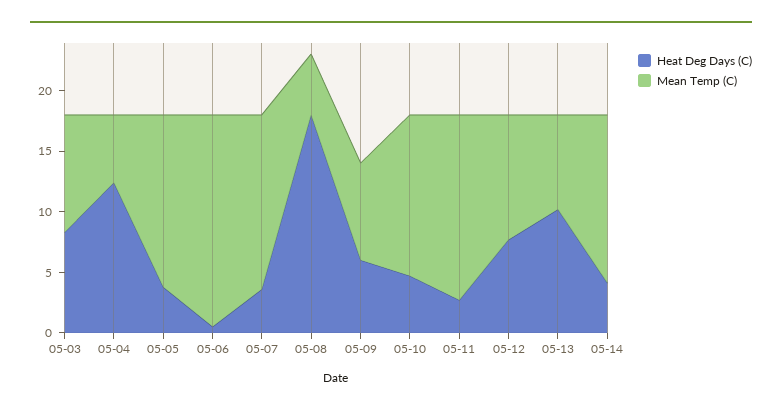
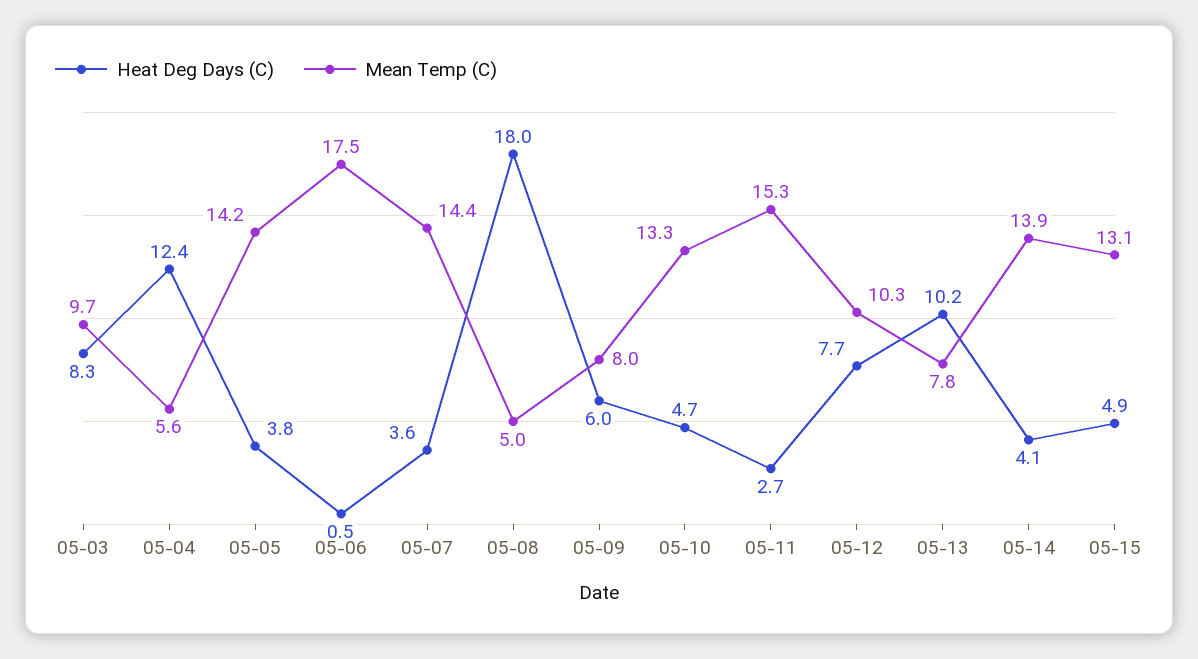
Heat Deg Days (C), 05-15: none -> 4.9
Mean Temp (C), 05-15: none -> 13.1

